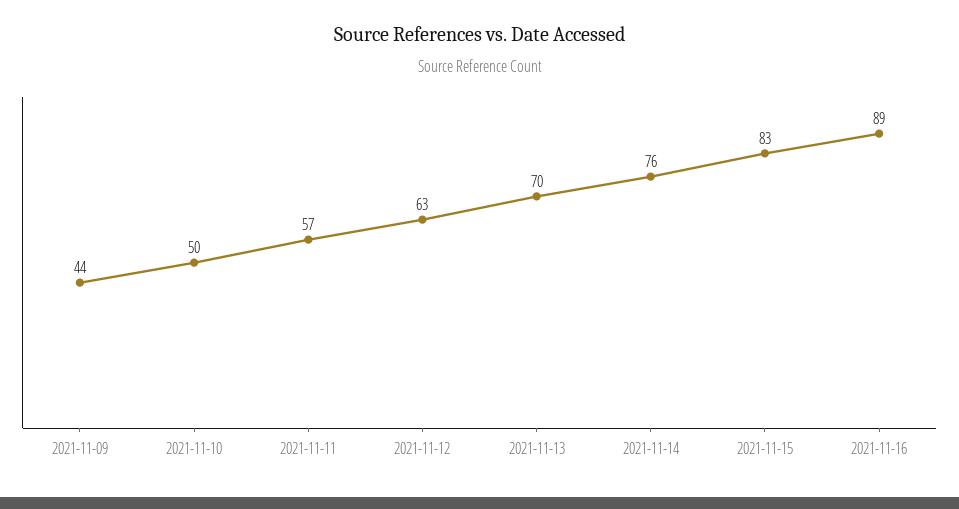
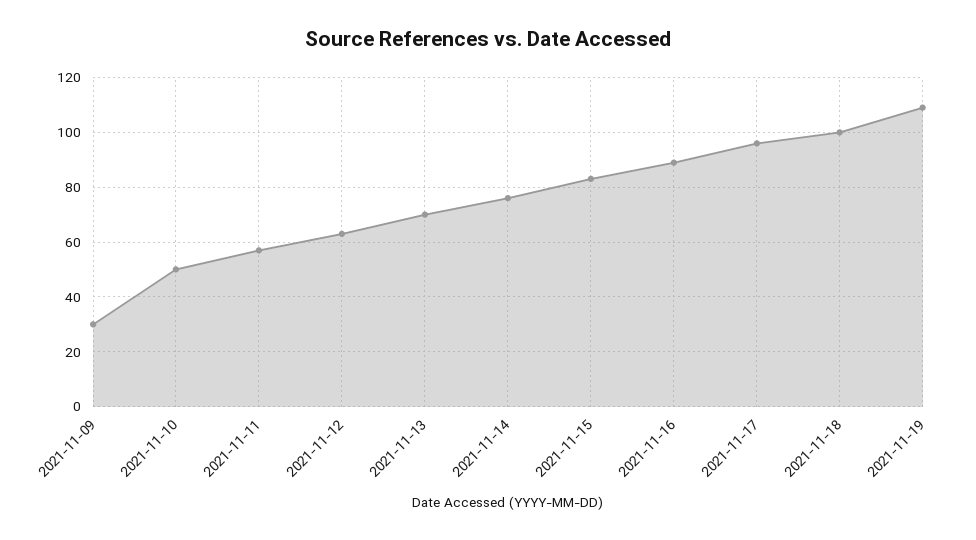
2021-11-09: 44 -> 30
2021-11-17: none -> 95
2021-11-18: none -> 100
2021-11-19: none -> 110

